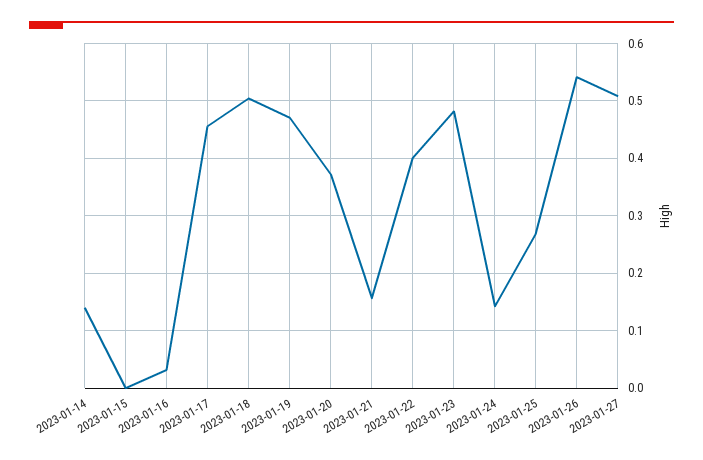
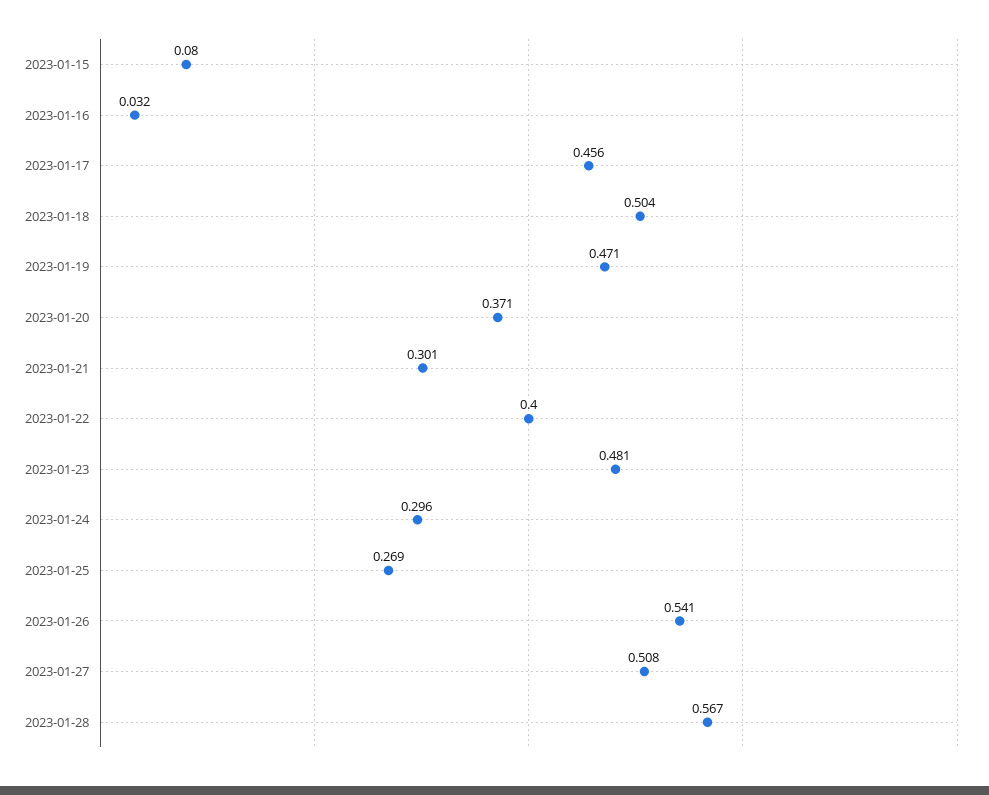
2023-01-14: 0.14 -> none
2023-01-15: 0 -> 0.08
2023-01-21: 0.16 -> 0.301
2023-01-24: 0.14 -> 0.296
2023-01-28: none -> 0.567

